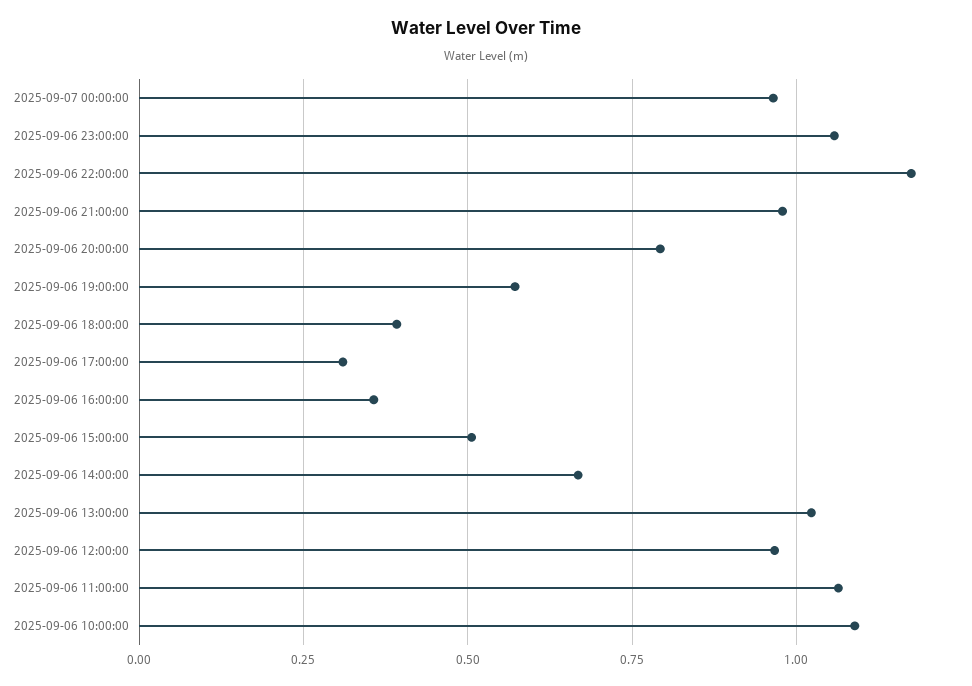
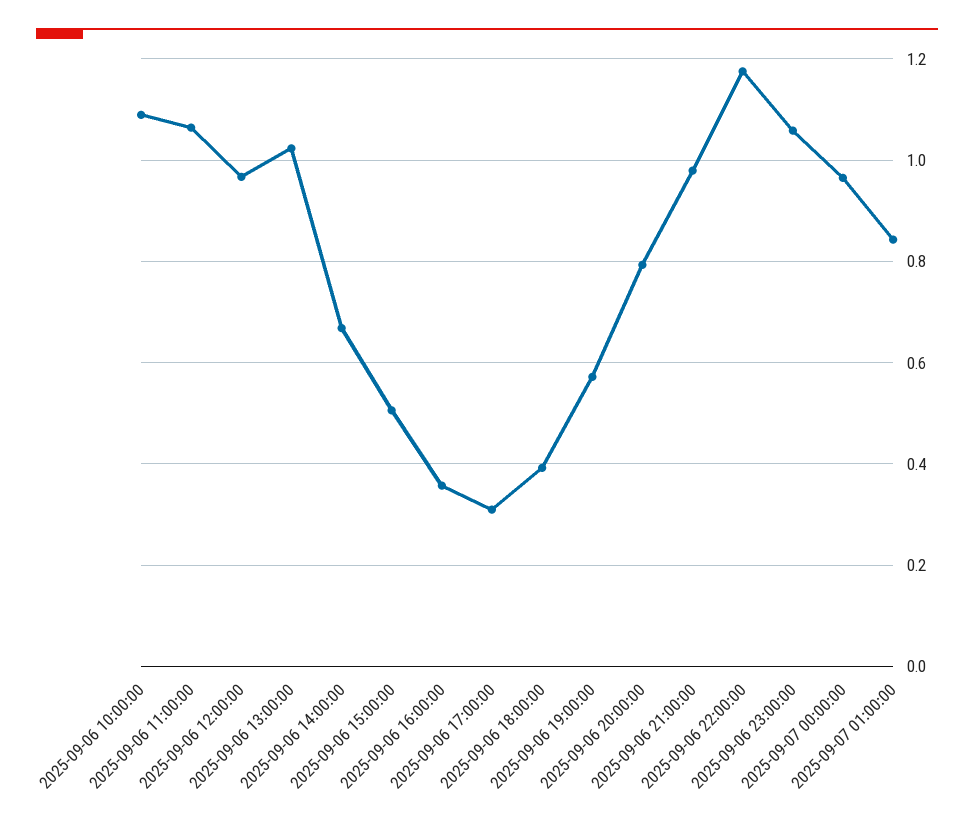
2025-09-07 01:00:00: none -> 0.84

